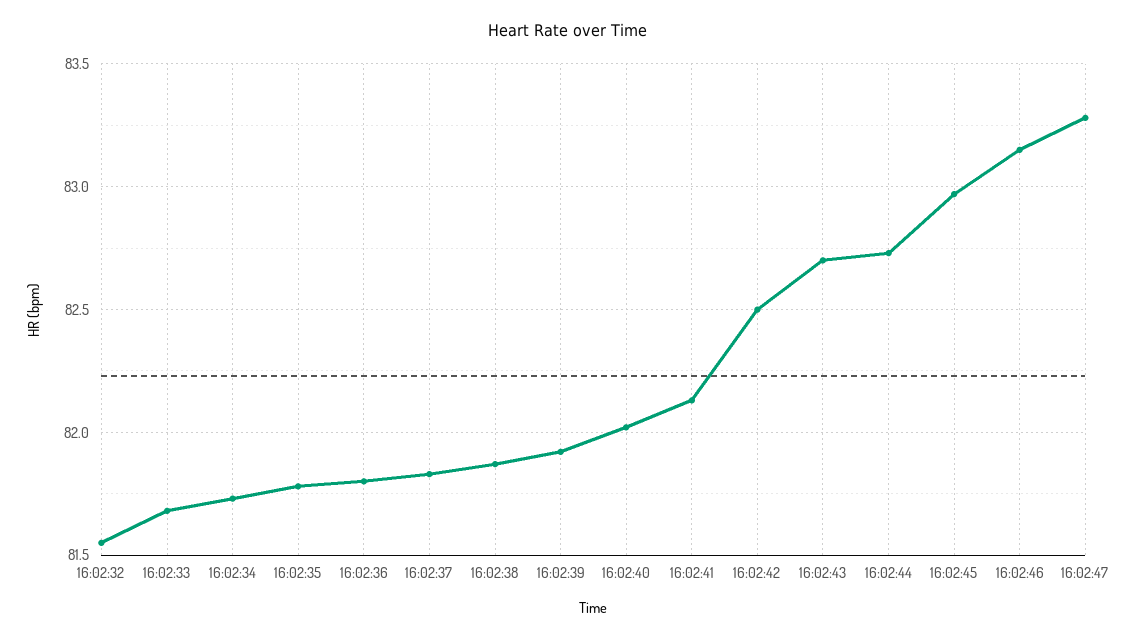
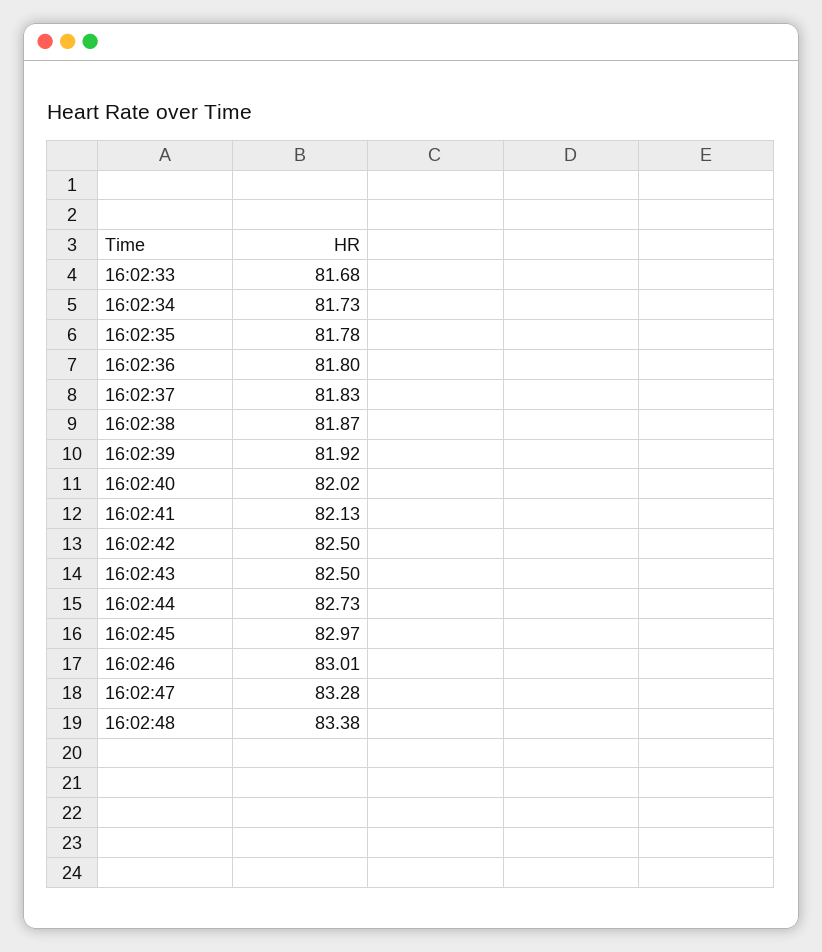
16:02:32: 81.55 -> none
16:02:43: 82.7 -> 82.5
16:02:46: 83.15 -> 83.01
16:02:48: none -> 83.38

